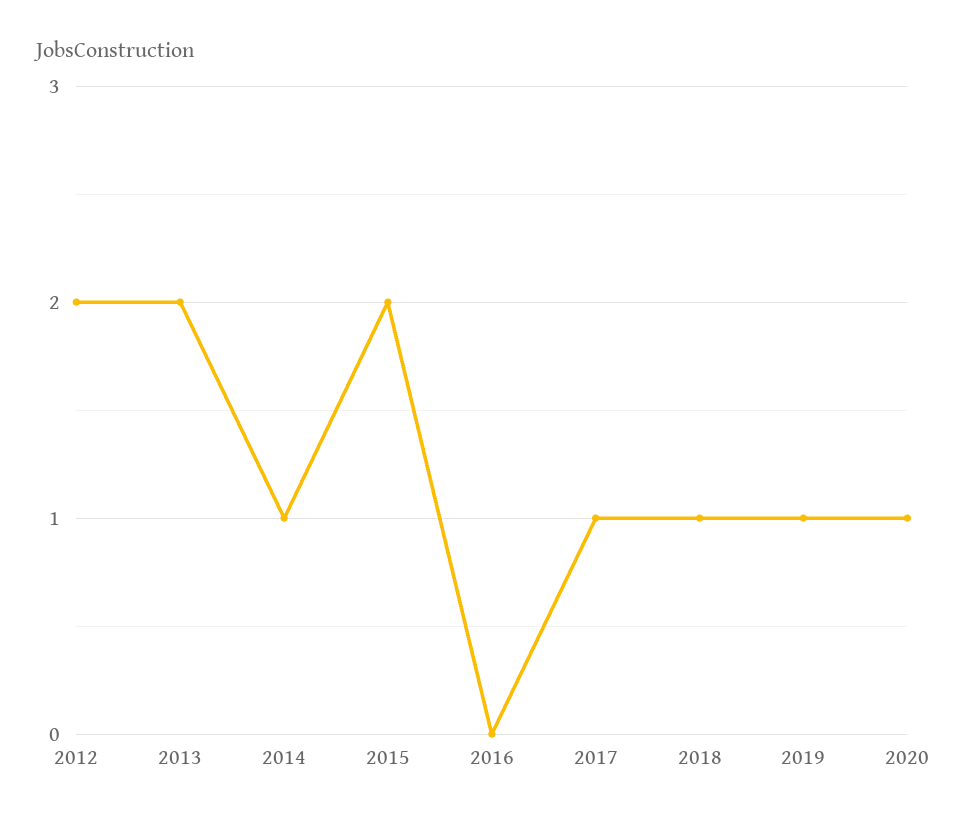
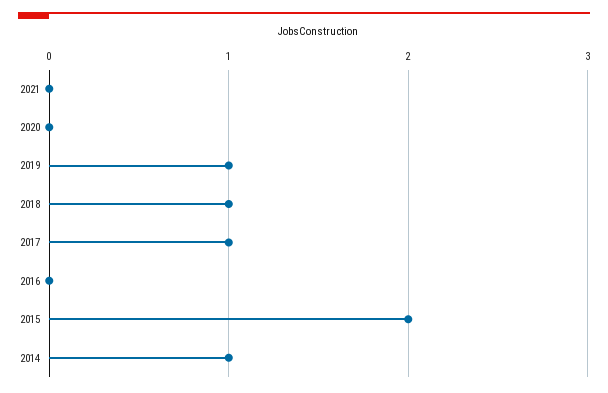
2012: 2 -> none
2013: 2 -> none
2020: 1 -> 0
2021: none -> 0

